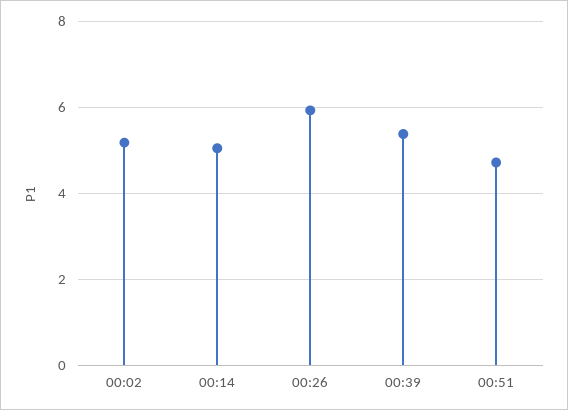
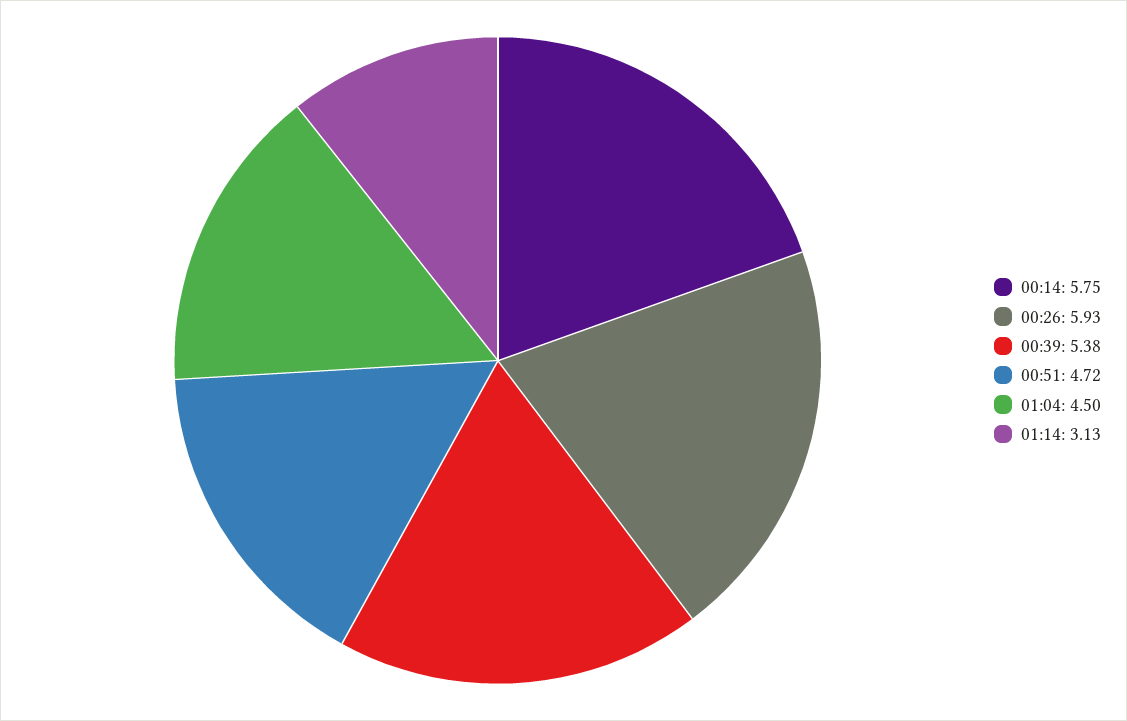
00:02: 5.2 -> none
00:14: 5 -> 5.75
01:04: none -> 4.5
01:14: none -> 3.13

